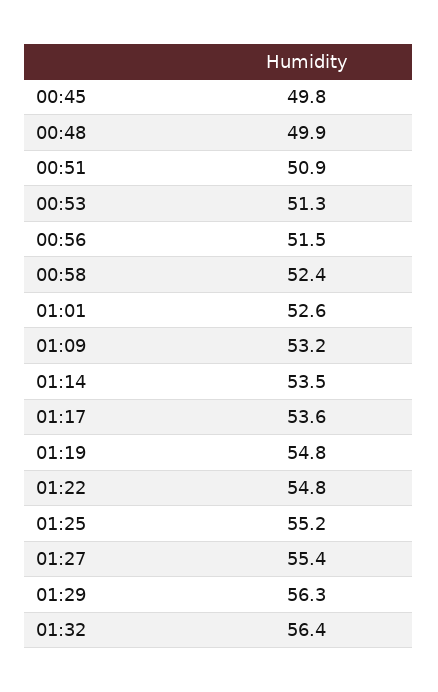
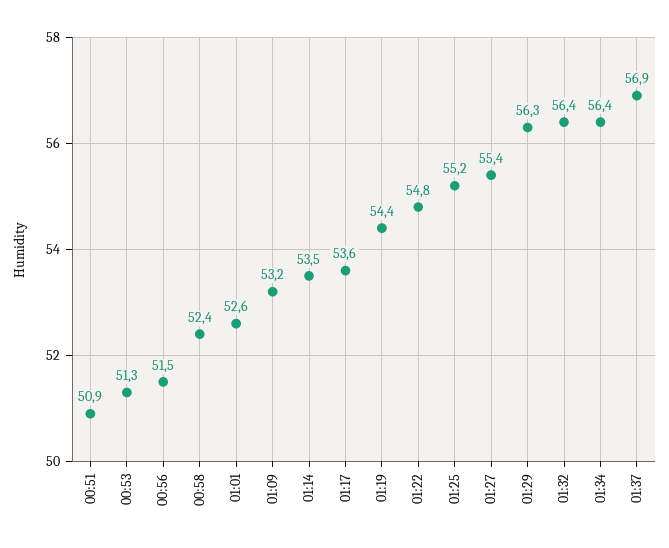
00:45: 49.8 -> none
00:48: 49.9 -> none
01:19: 54.8 -> 54.4
01:34: none -> 56.4
01:37: none -> 56.9

